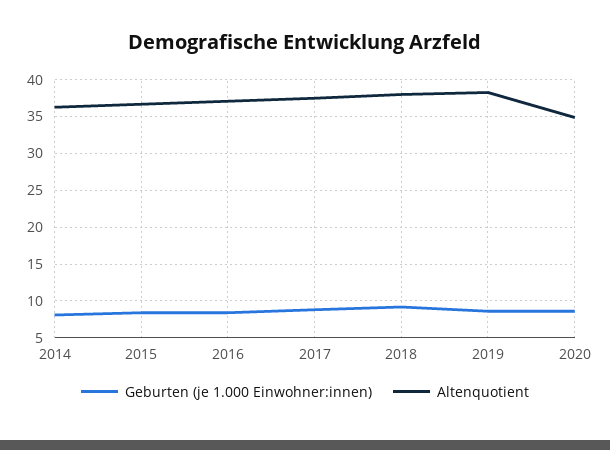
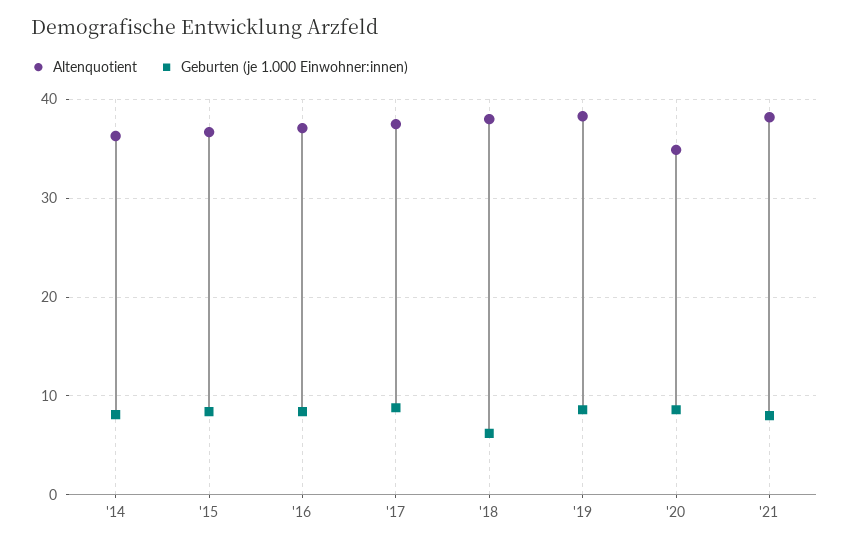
Geburten (je 1.000 Einwohner:innen), 2018: 9 -> 6
Altenquotient, '21: none -> 38
Geburten (je 1.000 Einwohner:innen), '21: none -> 8

